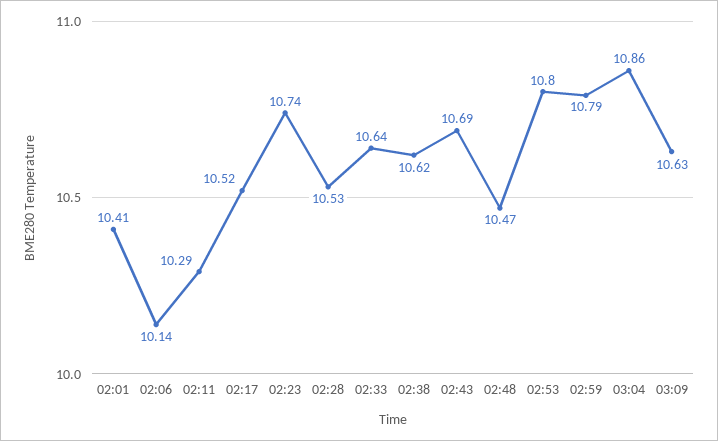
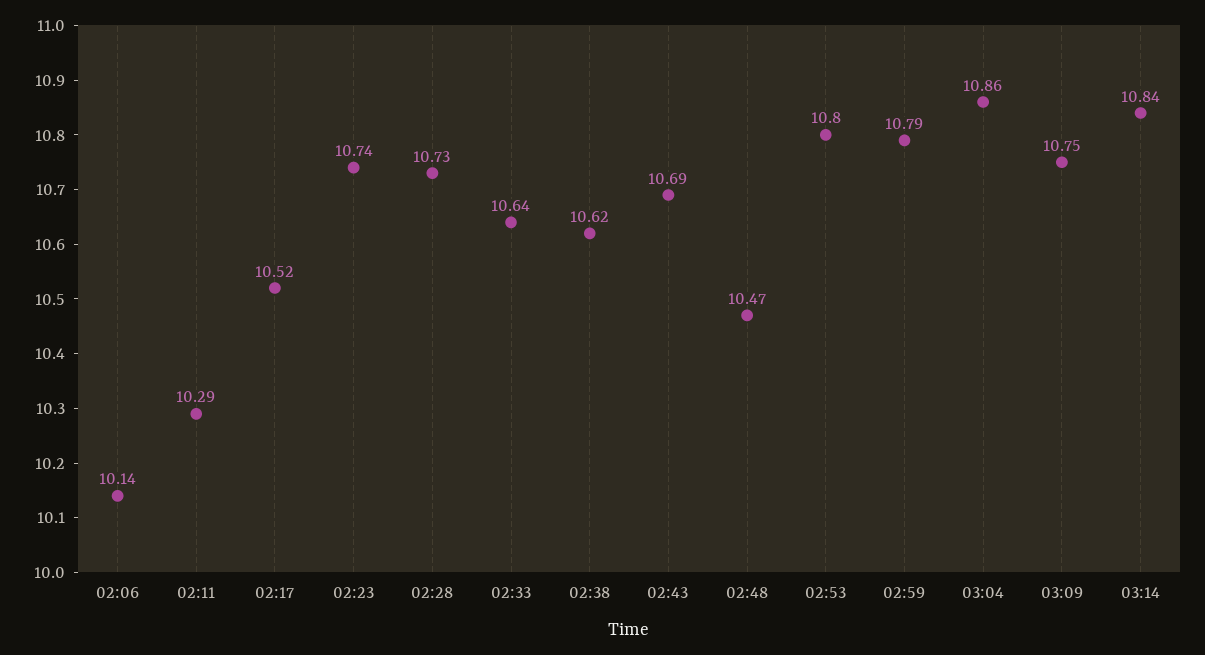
02:01: 10.41 -> none
02:28: 10.53 -> 10.73
03:09: 10.63 -> 10.75
03:14: none -> 10.84

